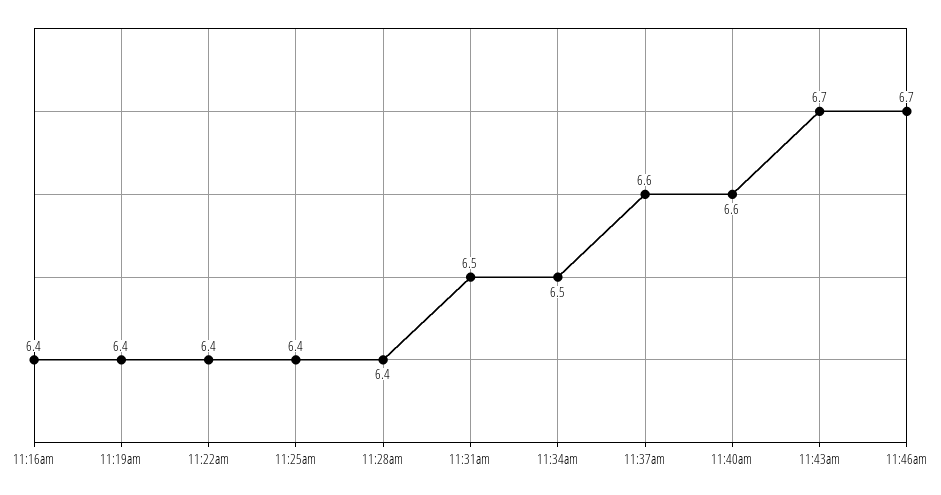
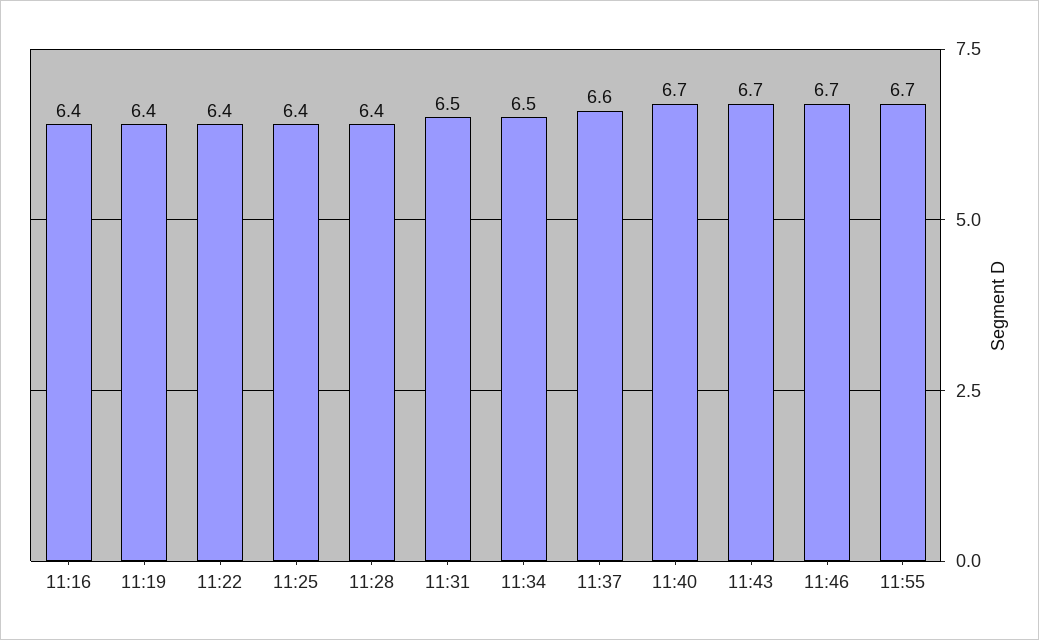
11:40am: 6.6 -> 6.7
11:55: none -> 6.7

